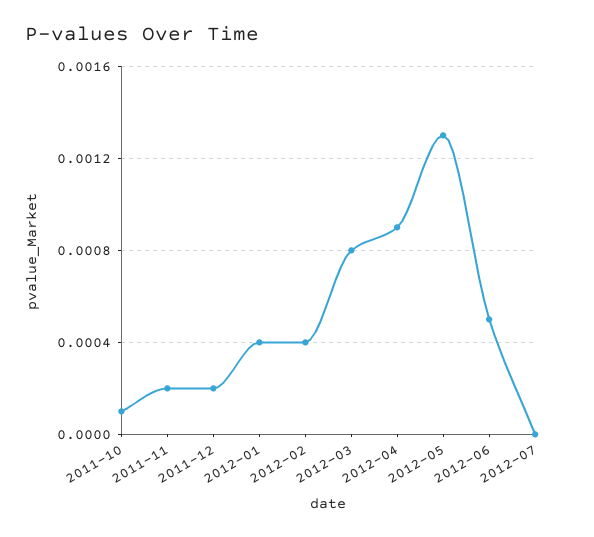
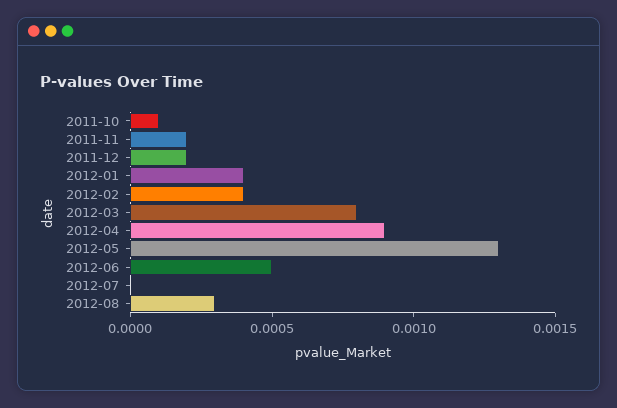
2012-08: none -> 0.0003

